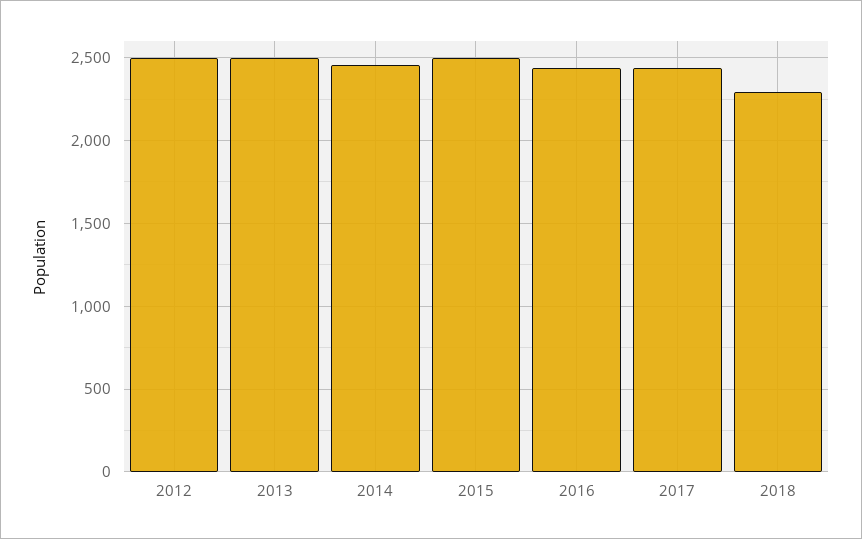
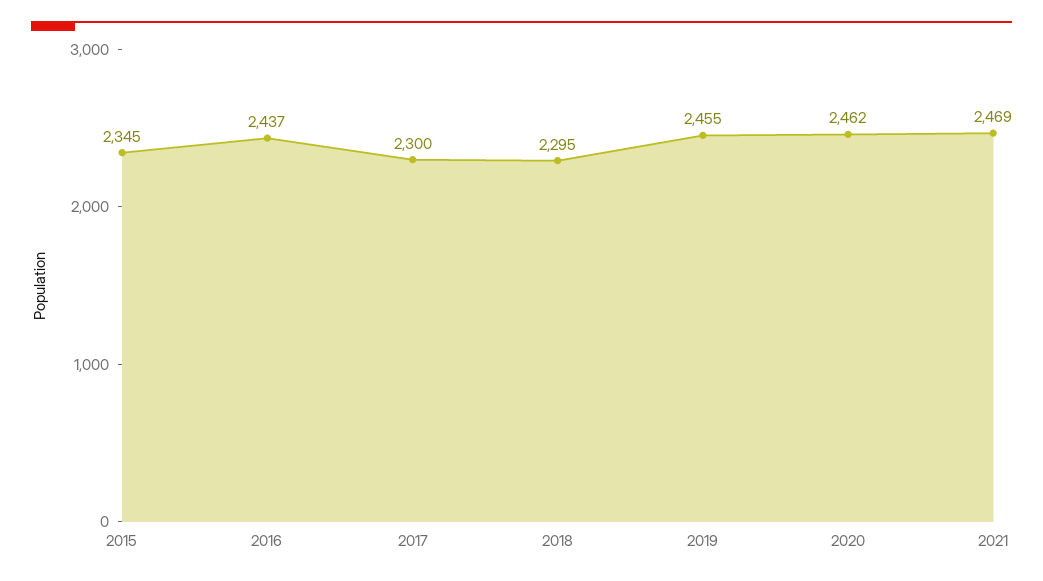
2012: 2500 -> none
2013: 2500 -> none
2014: 2450 -> none
2015: 2500 -> 2345
2017: 2450 -> 2300
2019: none -> 2455
2020: none -> 2462
2021: none -> 2469

